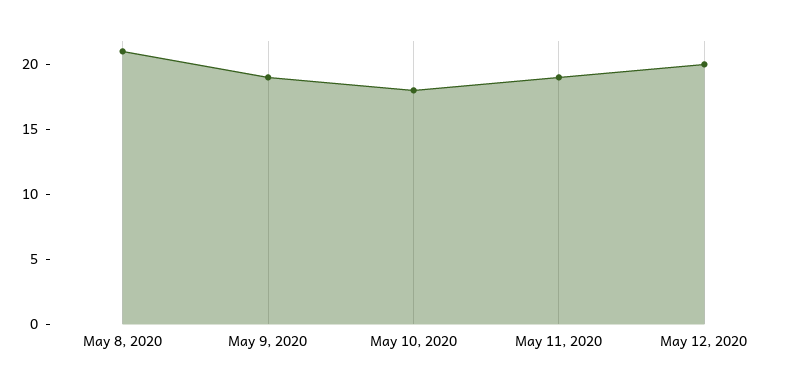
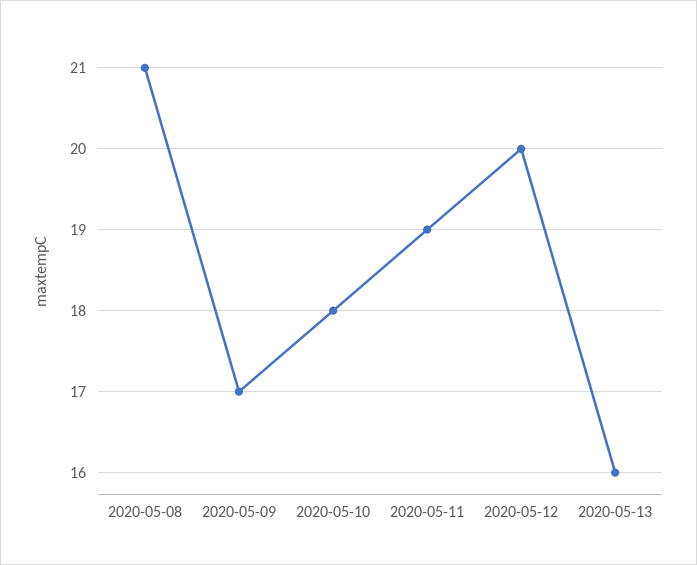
May 9, 2020: 19 -> 17
2020-05-13: none -> 16

